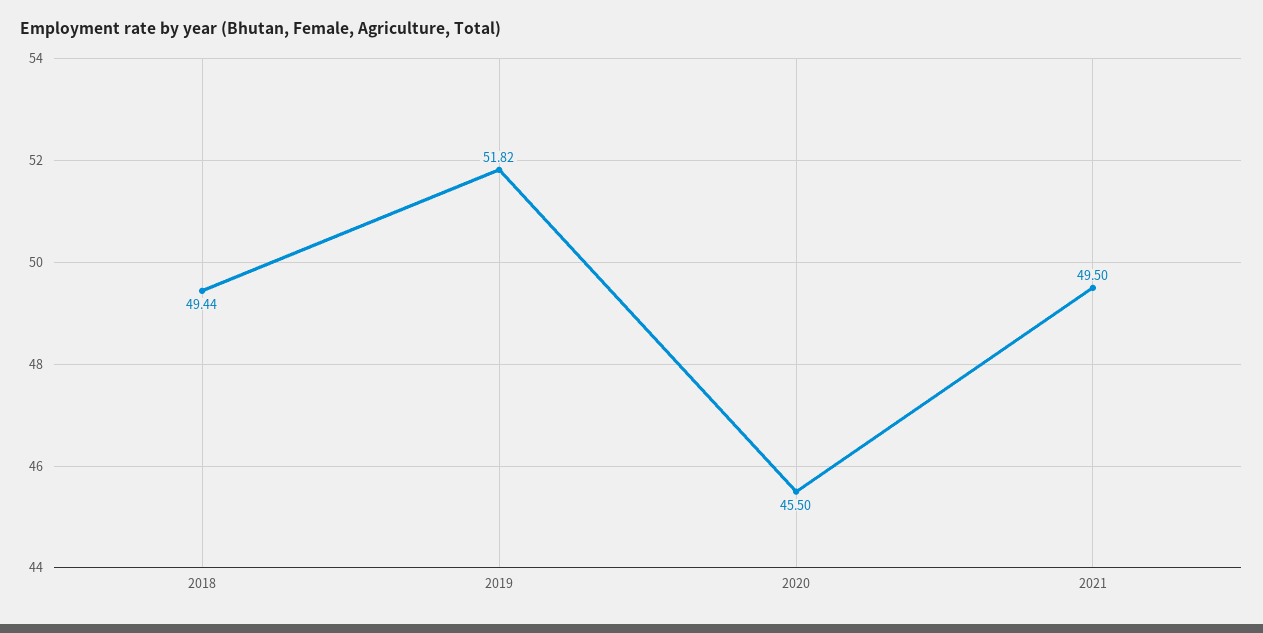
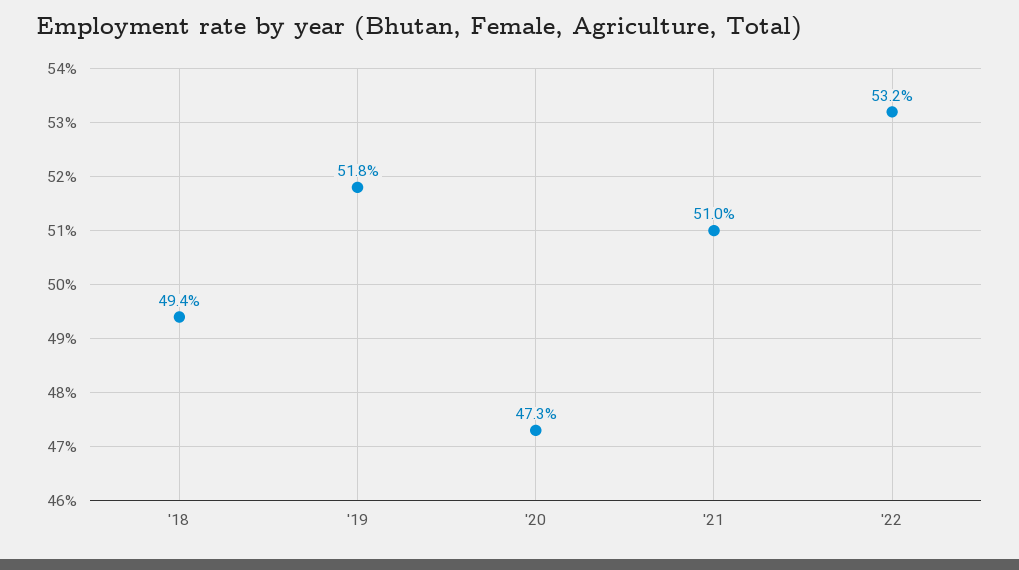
2020: 45.5 -> 47.3
2021: 49.5 -> 51
'22: none -> 53.2

